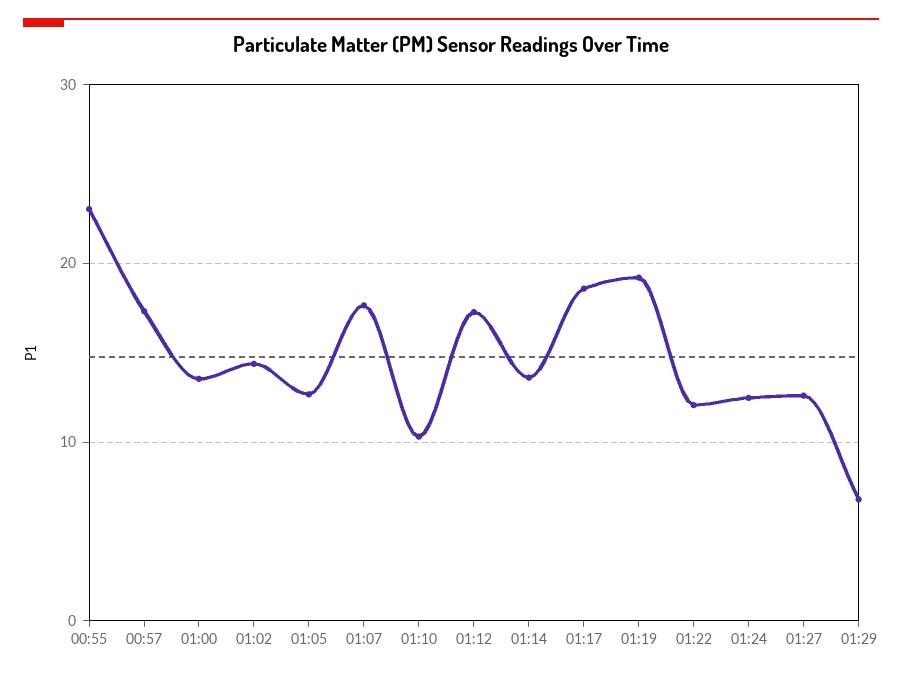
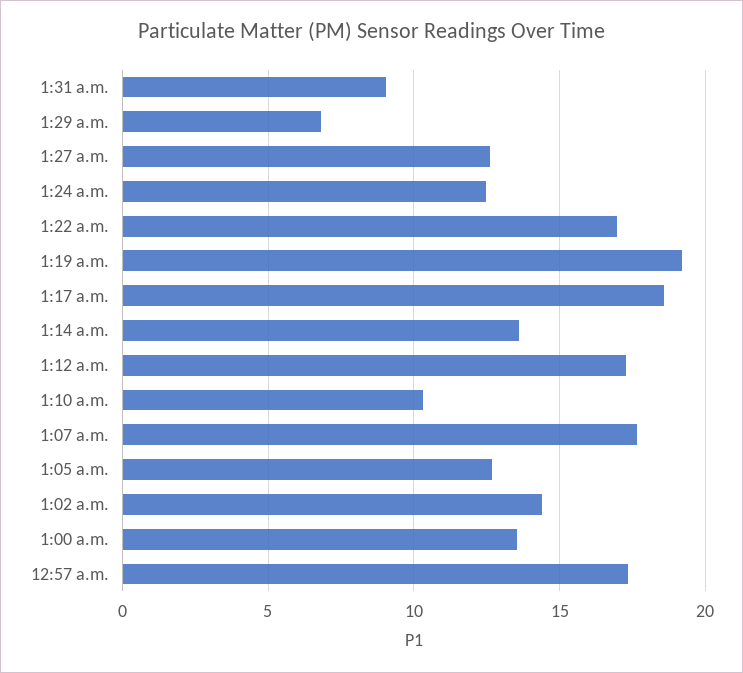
00:55: 23 -> none
01:22: 12 -> 17
1:31 a.m.: none -> 9

